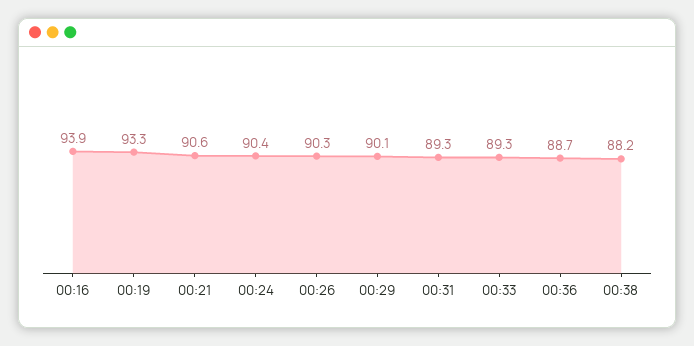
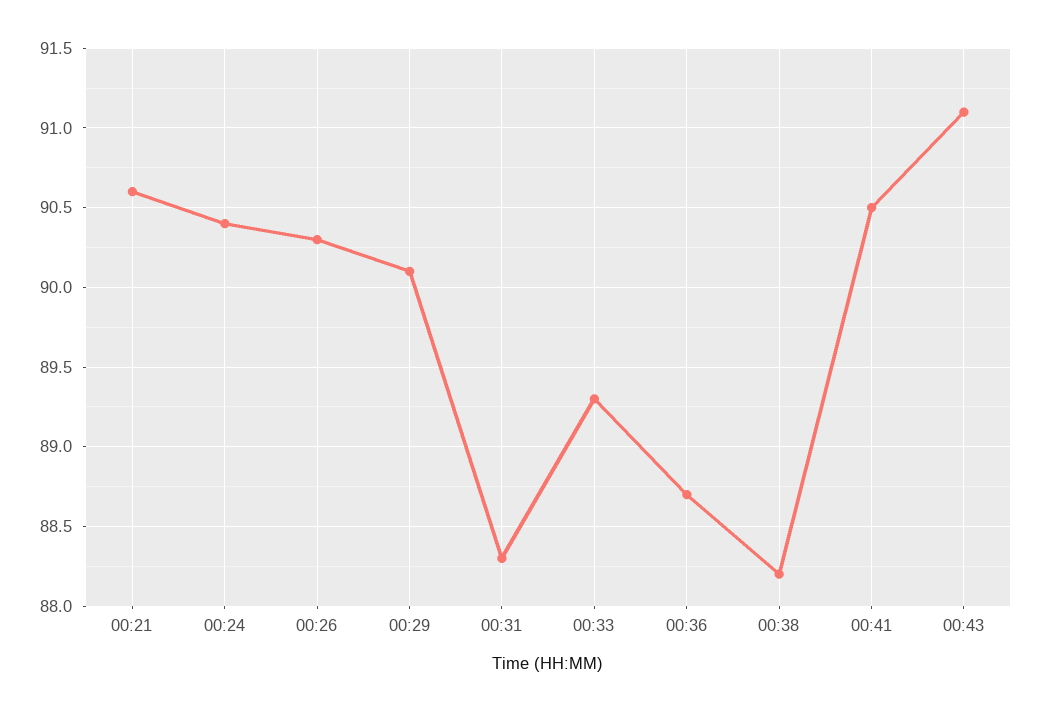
00:16: 93.9 -> none
00:19: 93.3 -> none
00:31: 89.3 -> 88.3
00:41: none -> 90.5
00:43: none -> 91.1

